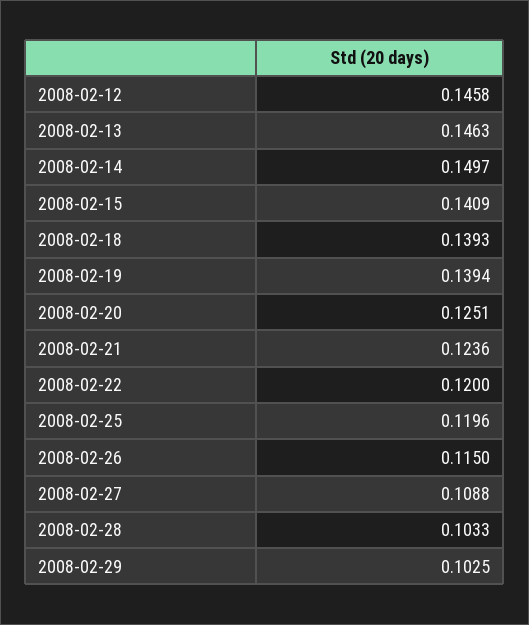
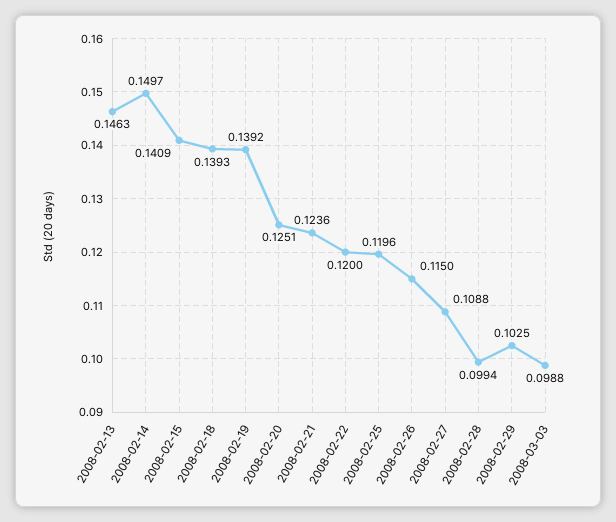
2008-02-12: 0.1458 -> none
2008-02-19: 0.1394 -> 0.1392
2008-02-28: 0.1033 -> 0.0994
2008-03-03: none -> 0.0988

